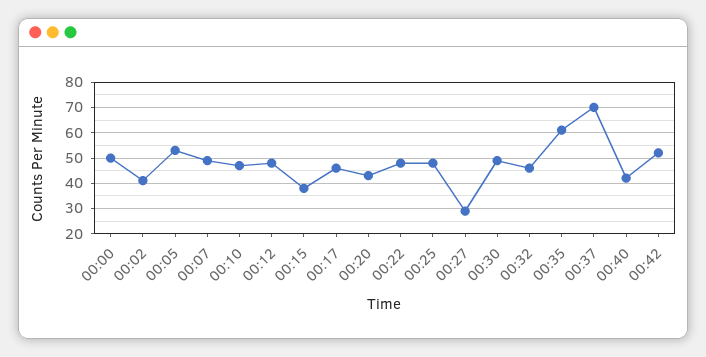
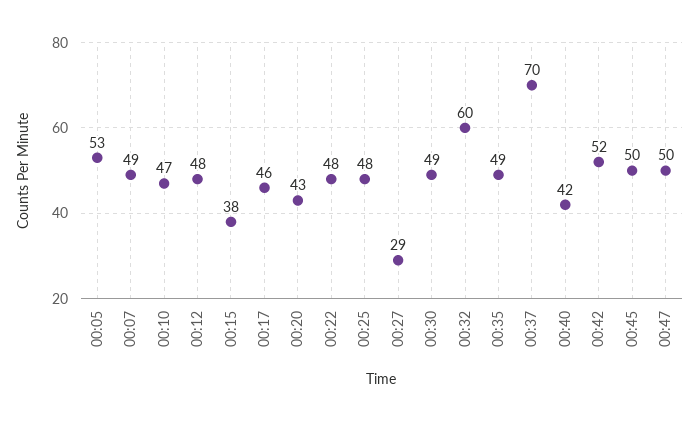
00:00: 50 -> none
00:02: 40 -> none
00:32: 45 -> 60
00:35: 60 -> 49
00:45: none -> 50
00:47: none -> 50

